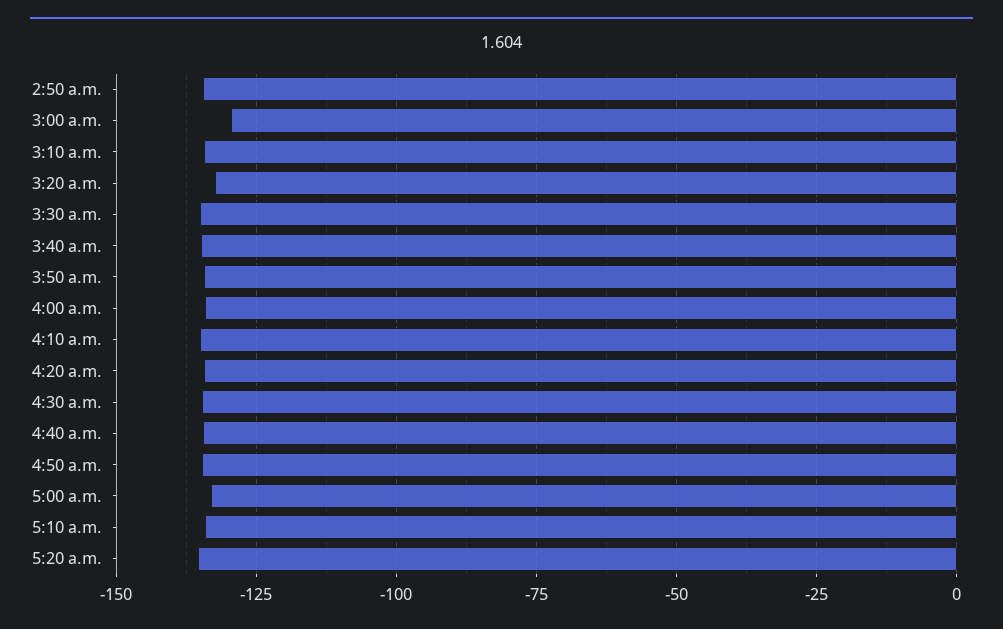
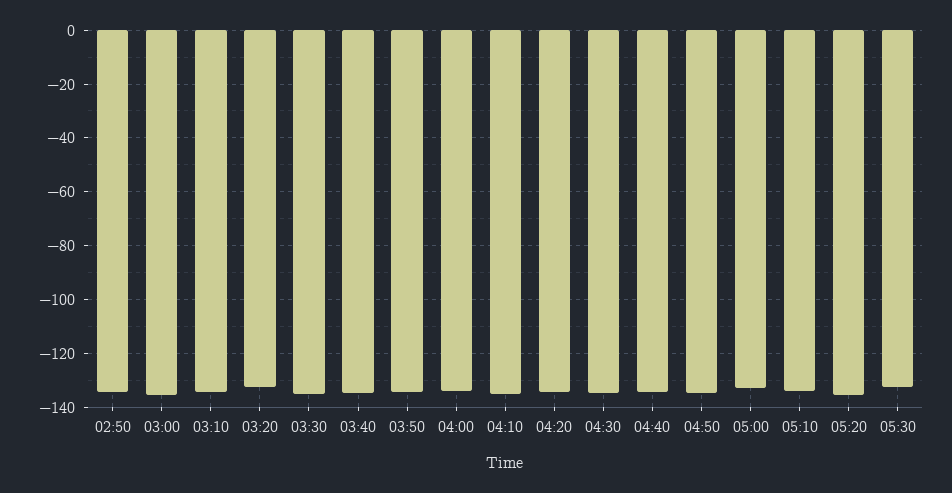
3:00 a.m.: -130 -> -135
05:30: none -> -132.5

